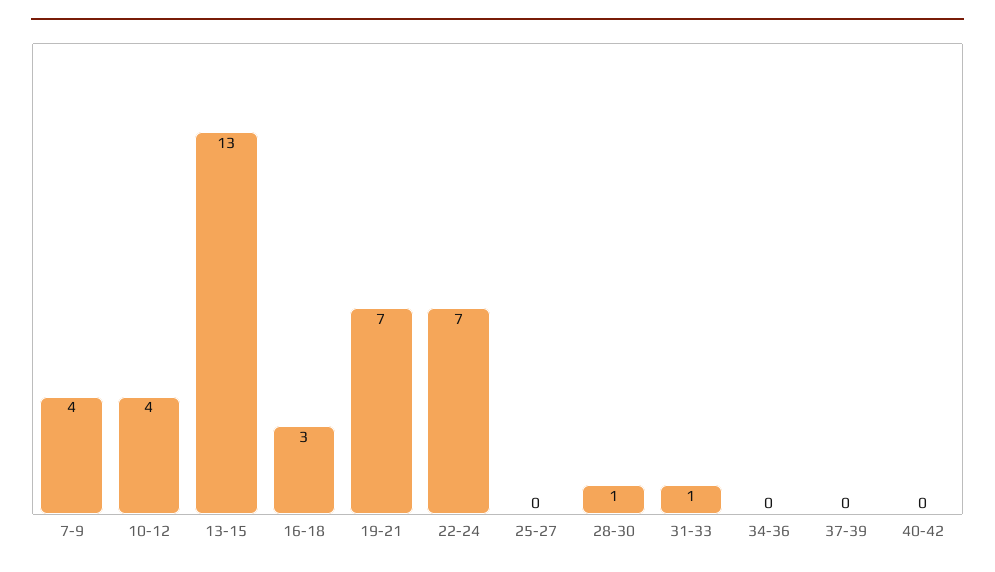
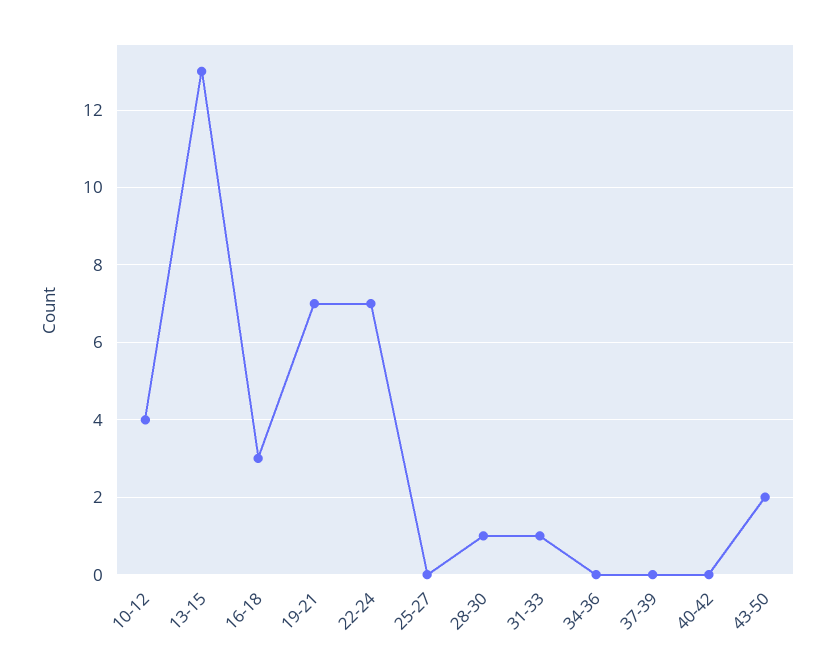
7-9: 4 -> none
43-50: none -> 2

